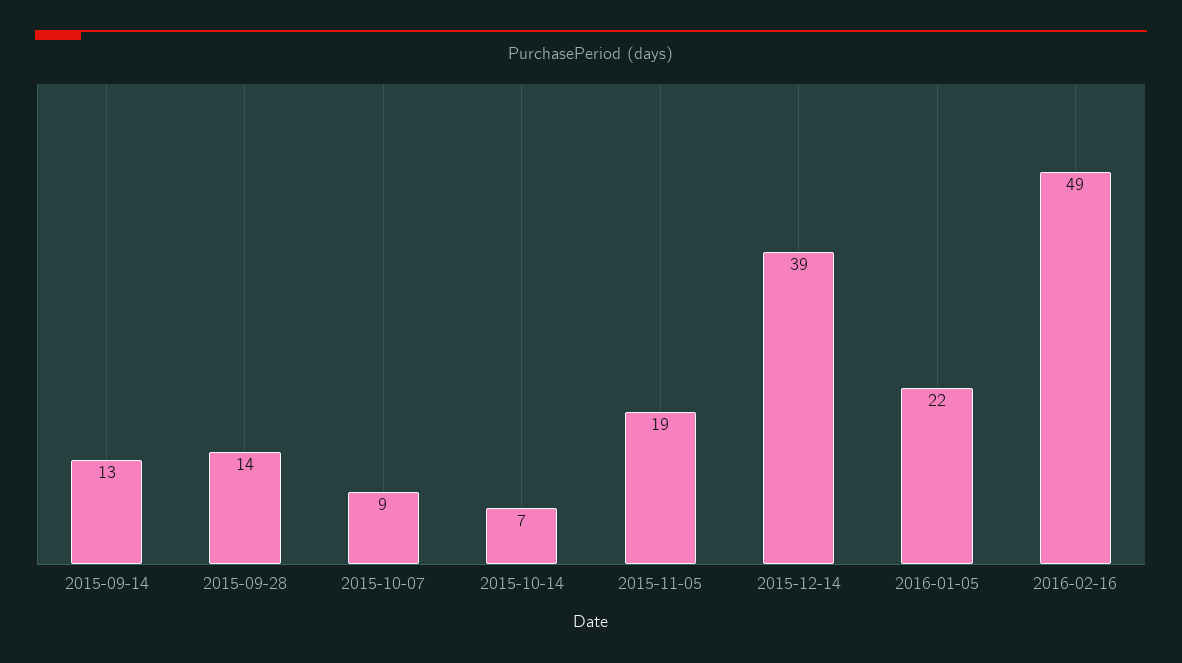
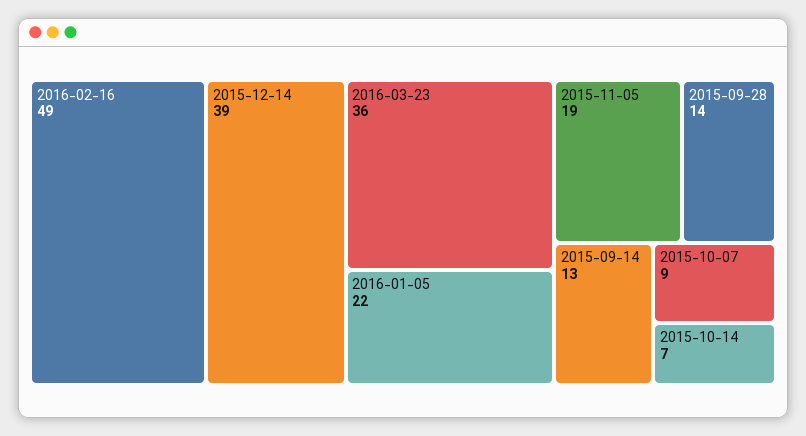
2016-03-23: none -> 36

